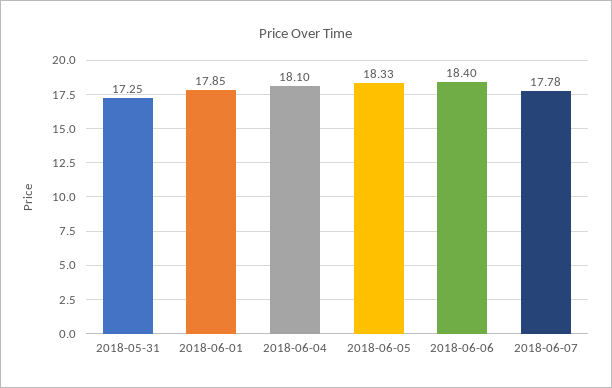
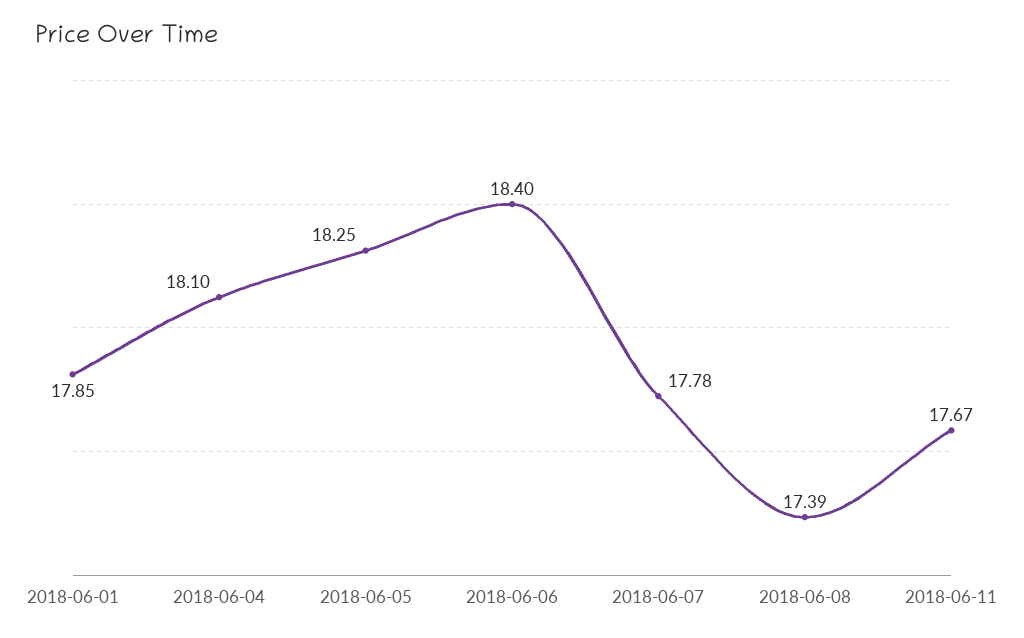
2018-05-31: 17.25 -> none
2018-06-05: 18.33 -> 18.25
2018-06-08: none -> 17.39
2018-06-11: none -> 17.67

